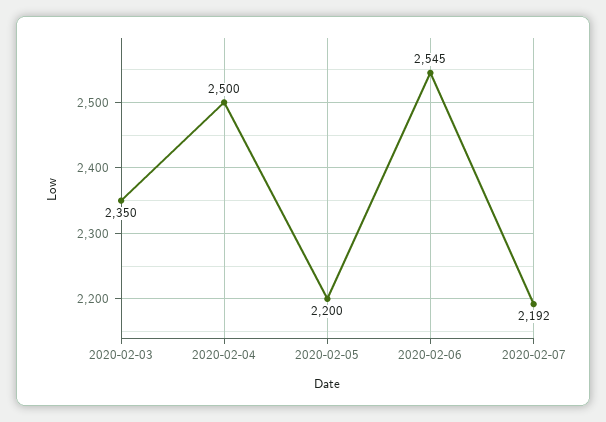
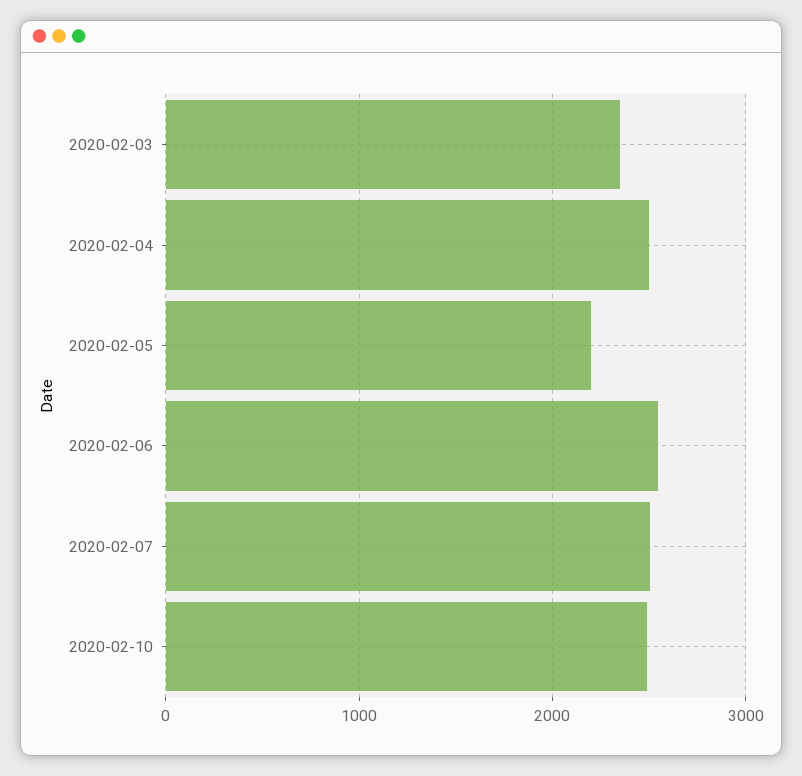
2020-02-07: 2192 -> 2500
2020-02-10: none -> 2500

